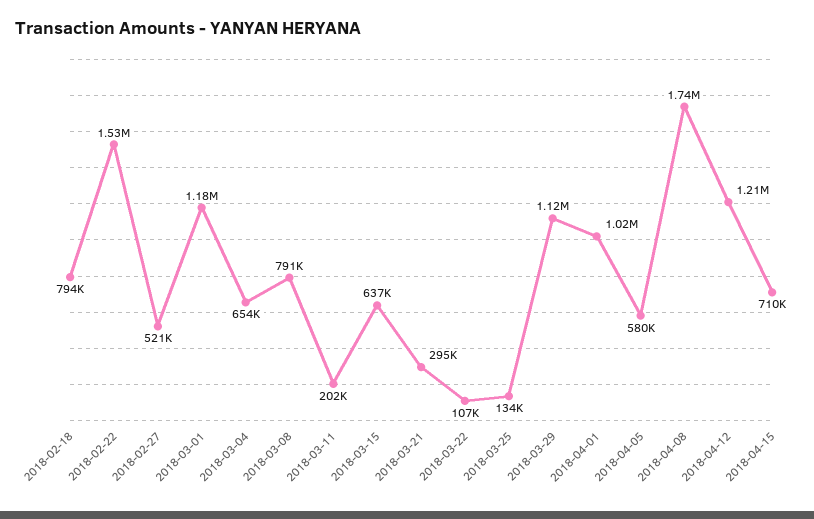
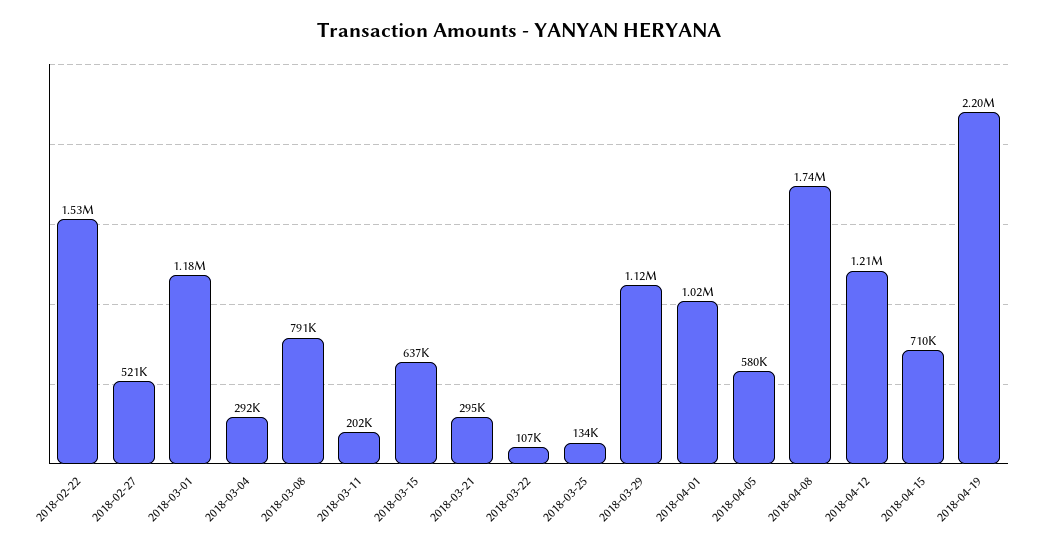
2018-02-18: 794000 -> none
2018-03-04: 654000 -> 292000
2018-04-19: none -> 2200000

